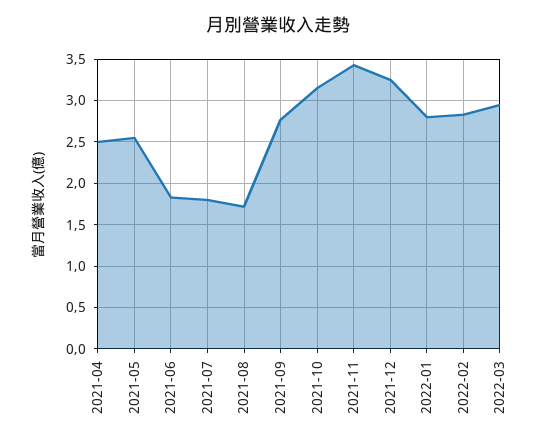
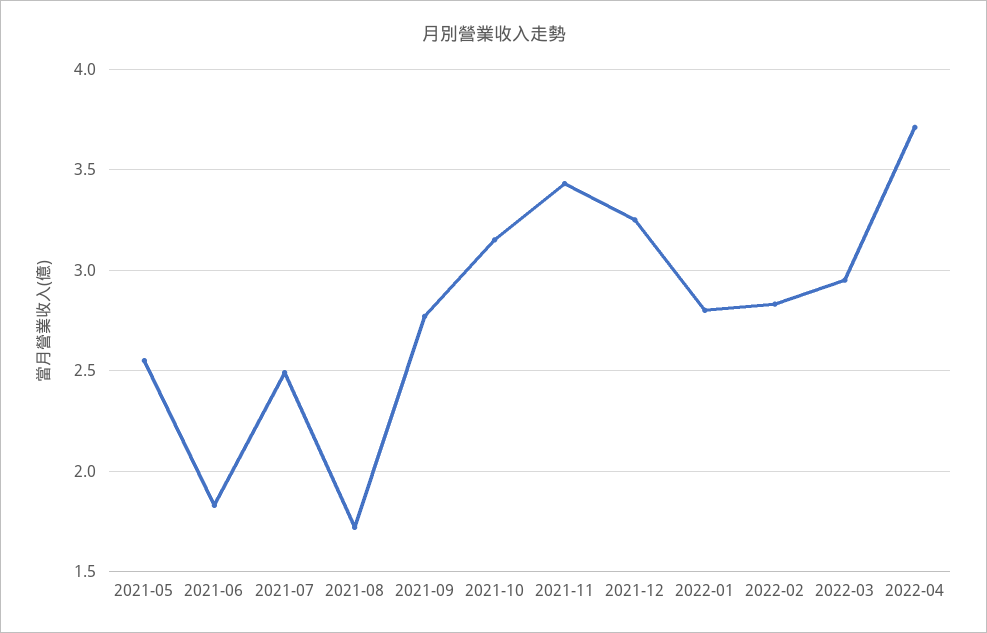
2021-04: 2.5 -> none
2021-07: 1.8 -> 2.5
2022-04: none -> 3.7

